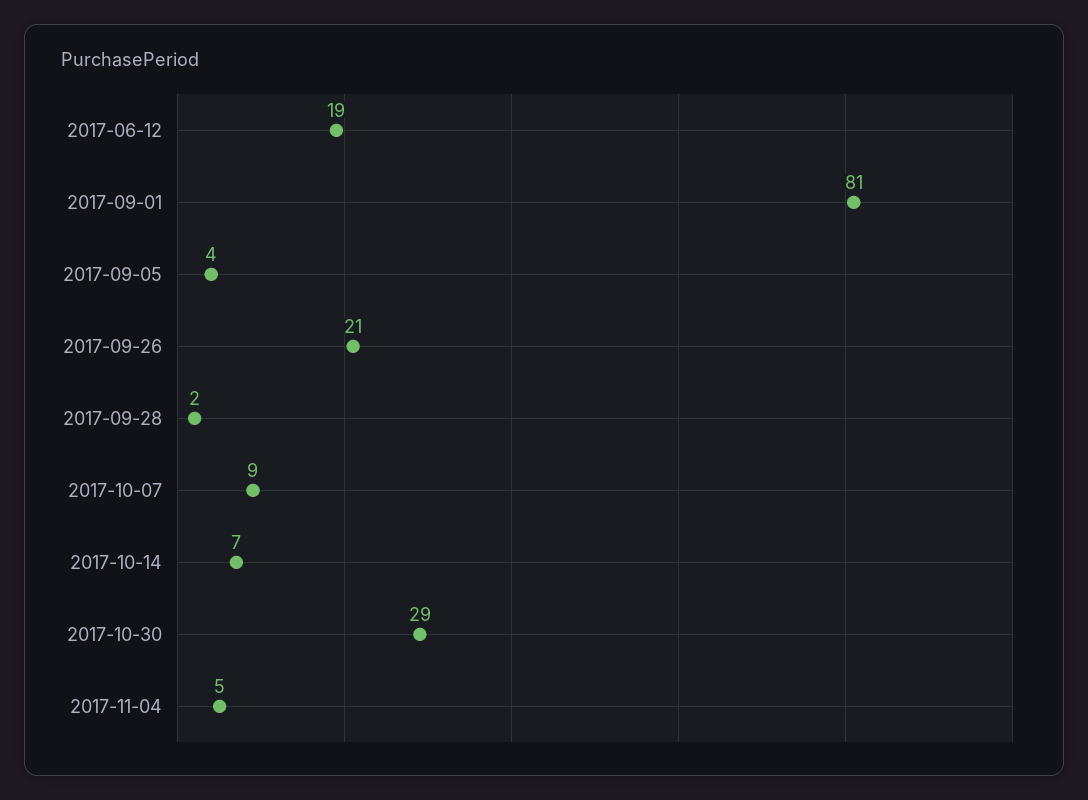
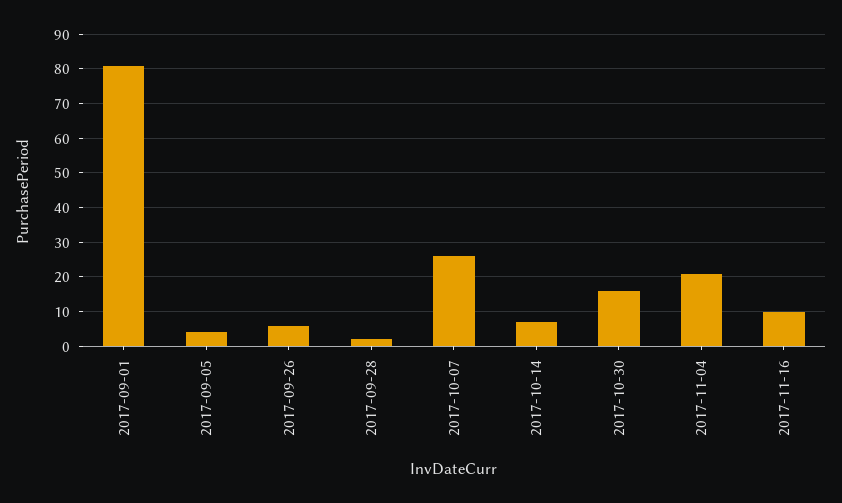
2017-06-12: 19 -> none
2017-09-26: 21 -> 5
2017-10-07: 9 -> 25
2017-10-30: 29 -> 15
2017-11-04: 5 -> 20
2017-11-16: none -> 10

